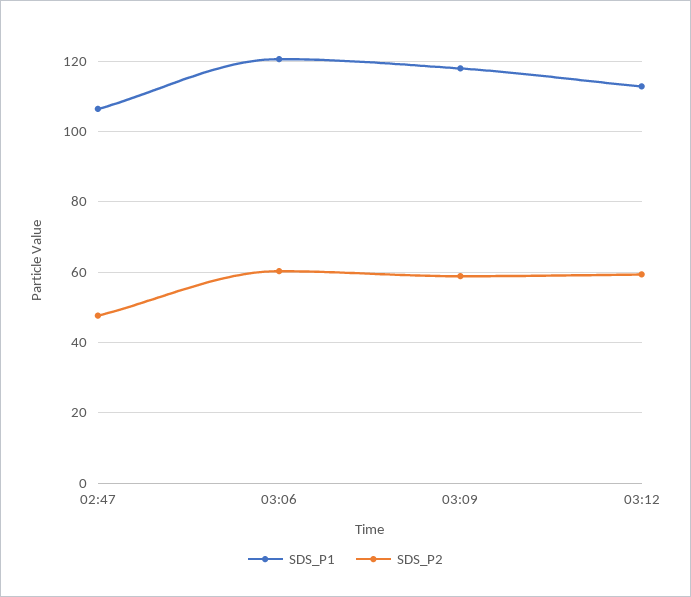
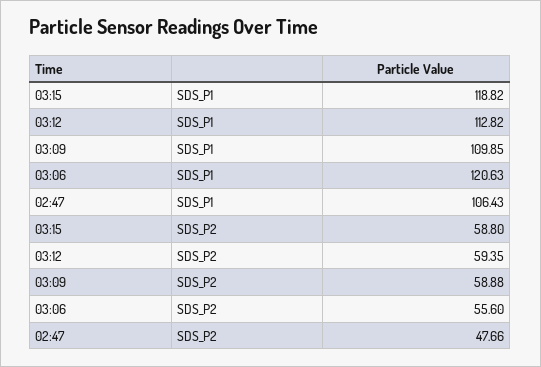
SDS_P2, 03:06: 60 -> 55.6
SDS_P1, 03:09: 118 -> 109.85
SDS_P1, 03:15: none -> 118.82
SDS_P2, 03:15: none -> 58.8

